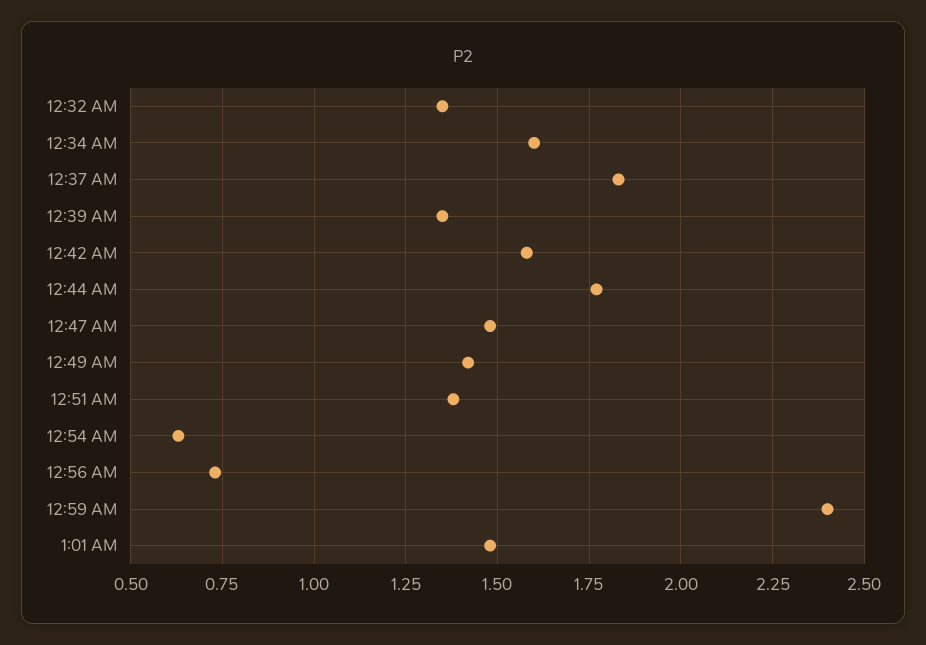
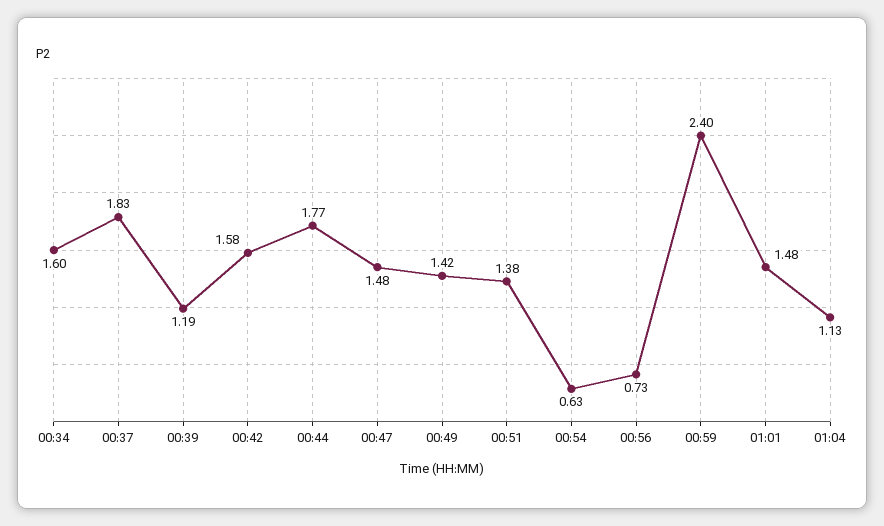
12:32 AM: 1.35 -> none
12:39 AM: 1.35 -> 1.19
01:04: none -> 1.13

